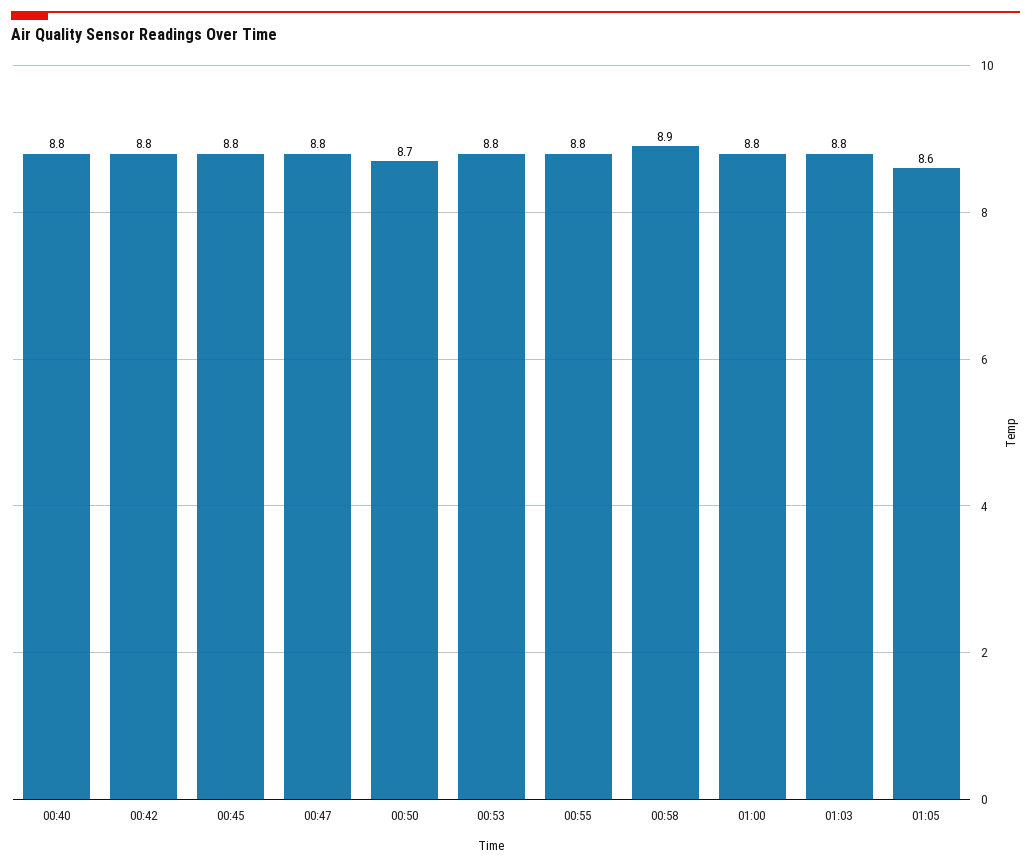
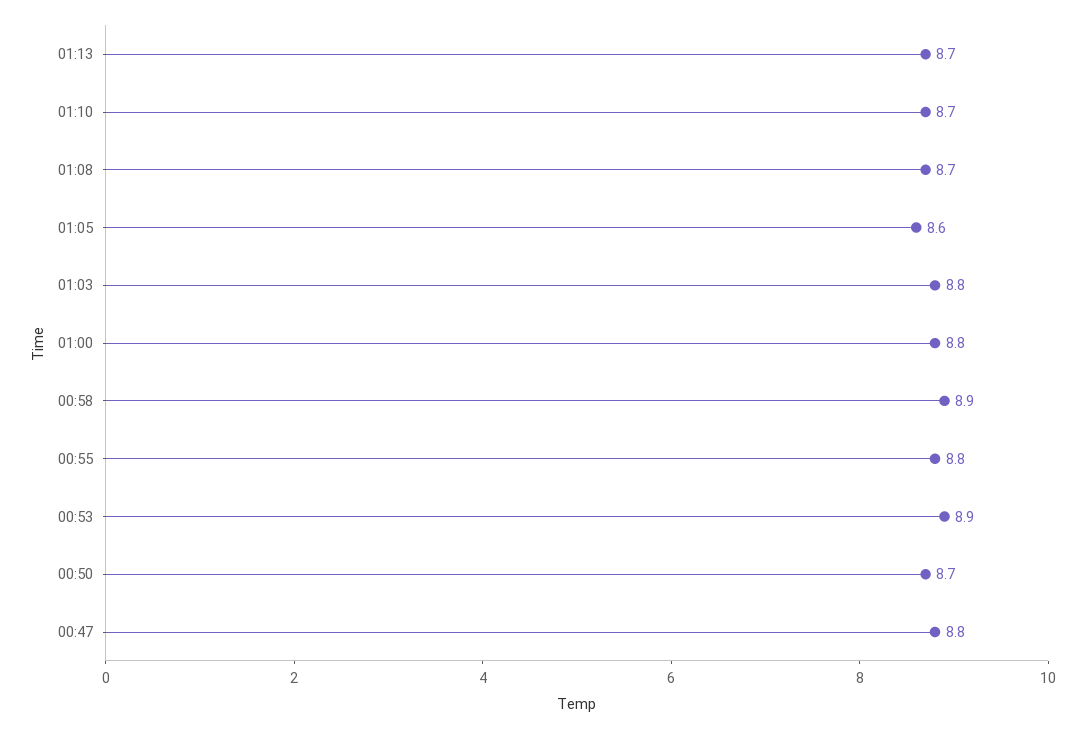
00:40: 8.8 -> none
00:42: 8.8 -> none
00:45: 8.8 -> none
00:53: 8.8 -> 8.9
01:13: none -> 8.7
01:10: none -> 8.7
01:08: none -> 8.7

